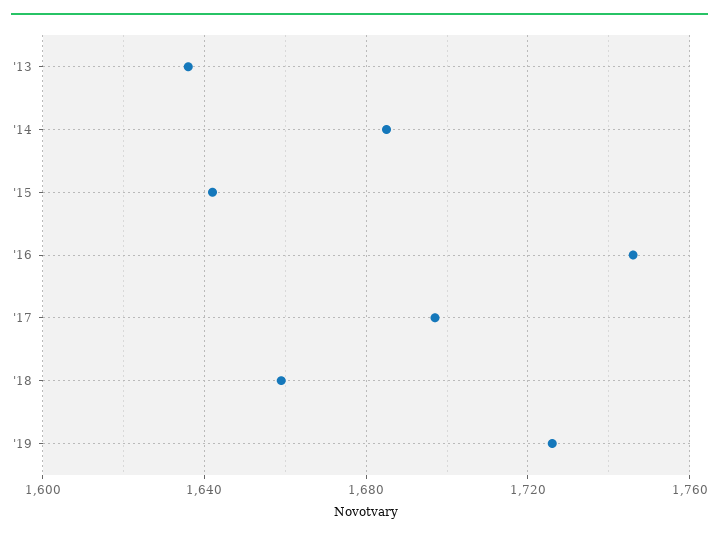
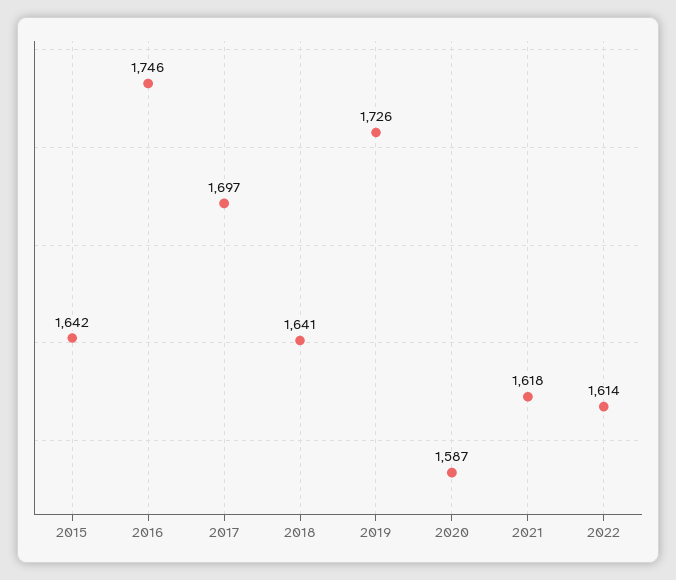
'13: 1635 -> none
'14: 1685 -> none
'18: 1660 -> 1641
2020: none -> 1587
2021: none -> 1618
2022: none -> 1614

